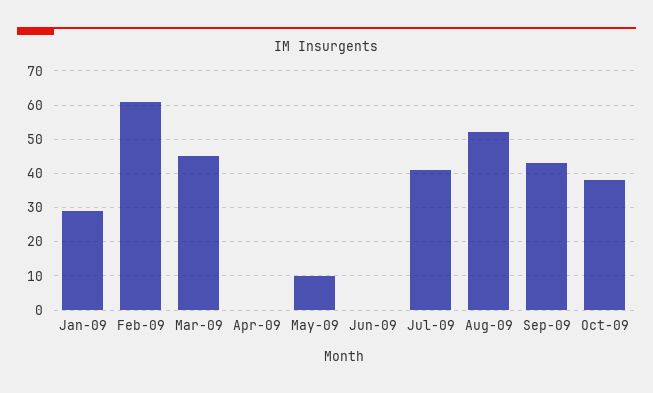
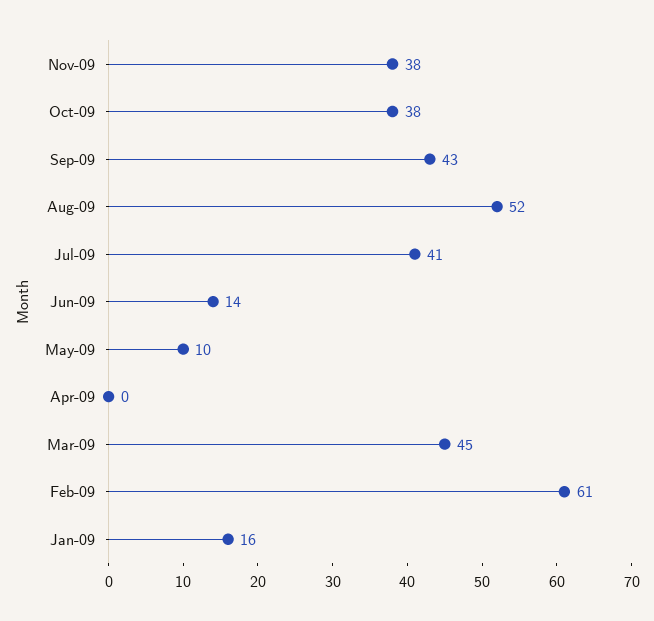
Jan-09: 30 -> 16
Jun-09: 0 -> 14
Nov-09: none -> 38

